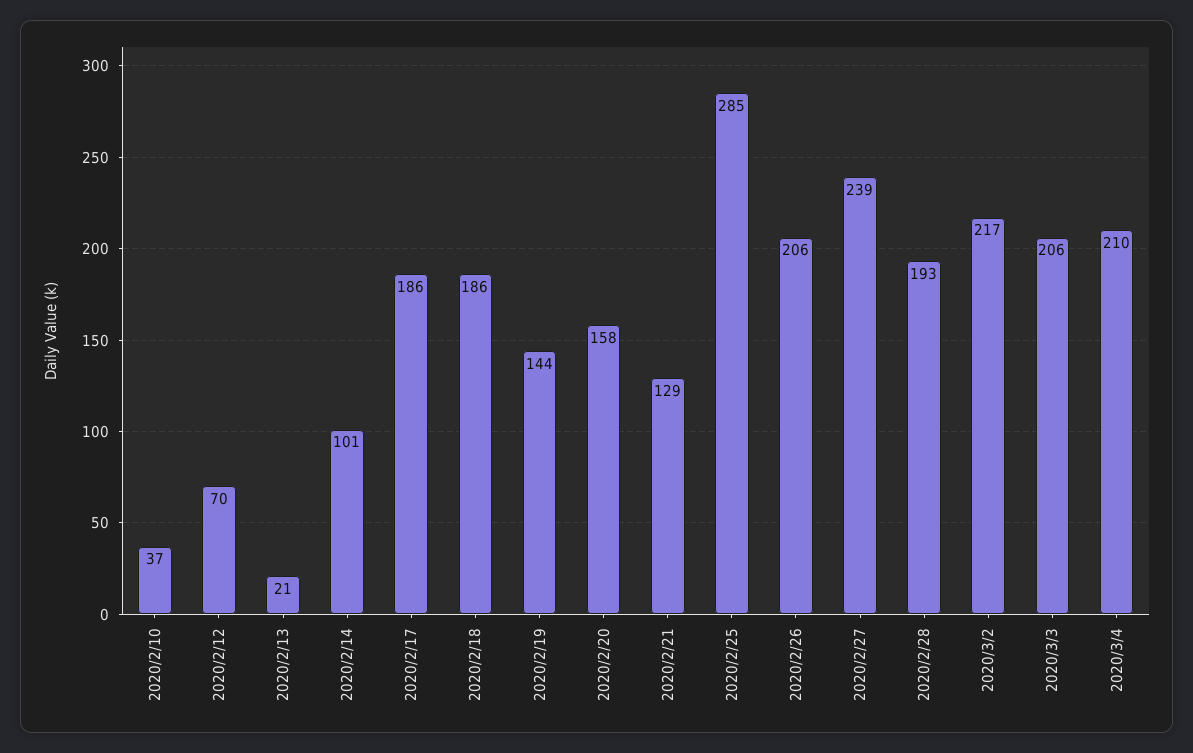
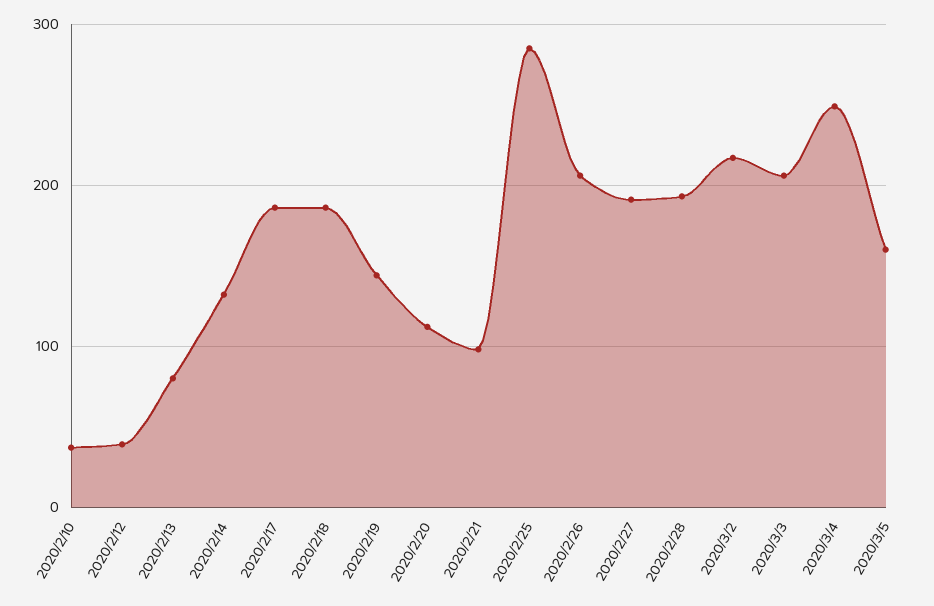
2020/2/12: 70 -> 40
2020/2/13: 21 -> 80
2020/2/14: 101 -> 130
2020/2/20: 158 -> 110
2020/2/21: 129 -> 100
2020/2/27: 239 -> 190
2020/3/4: 210 -> 250
2020/3/5: none -> 160

